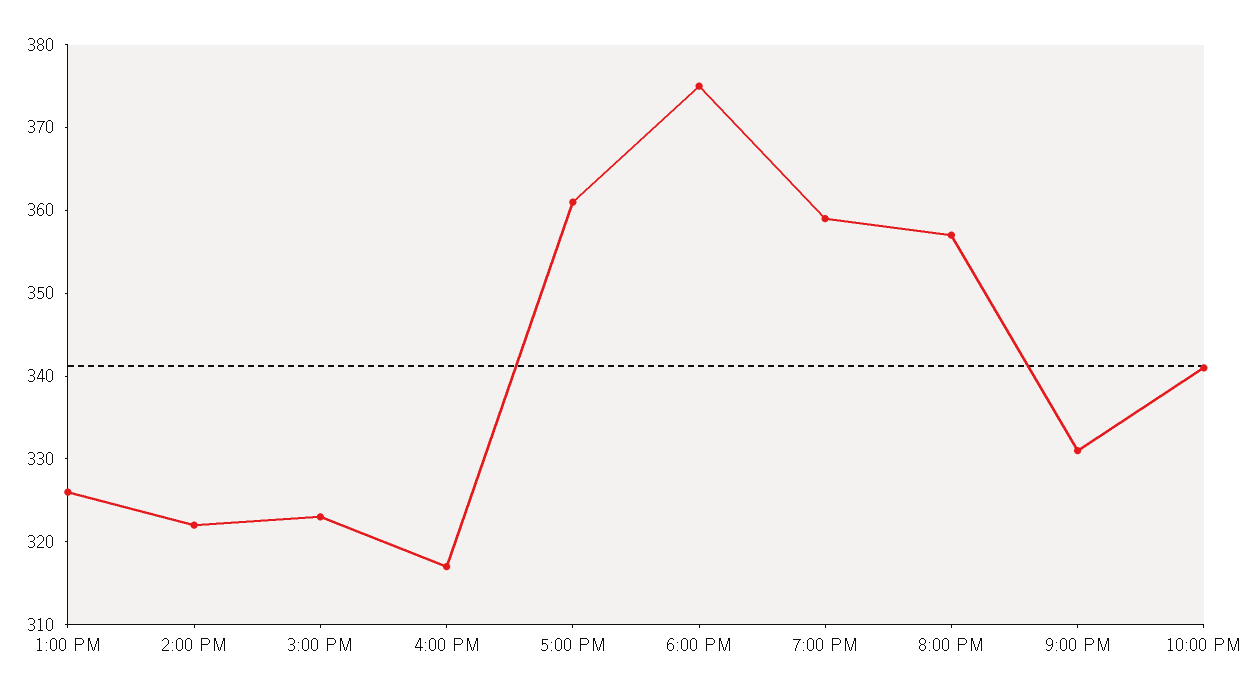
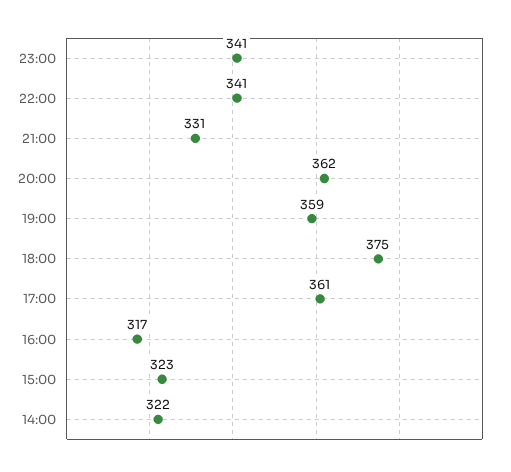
1:00 PM: 326 -> none
8:00 PM: 357 -> 362
23:00: none -> 341

